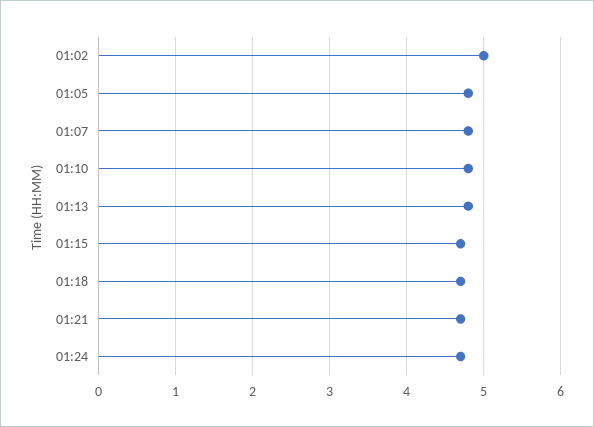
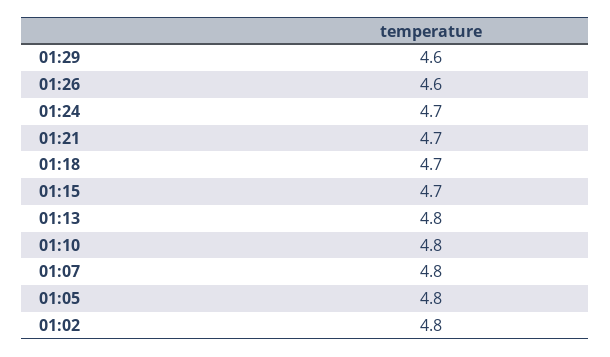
01:02: 5 -> 4.8
01:29: none -> 4.6
01:26: none -> 4.6

